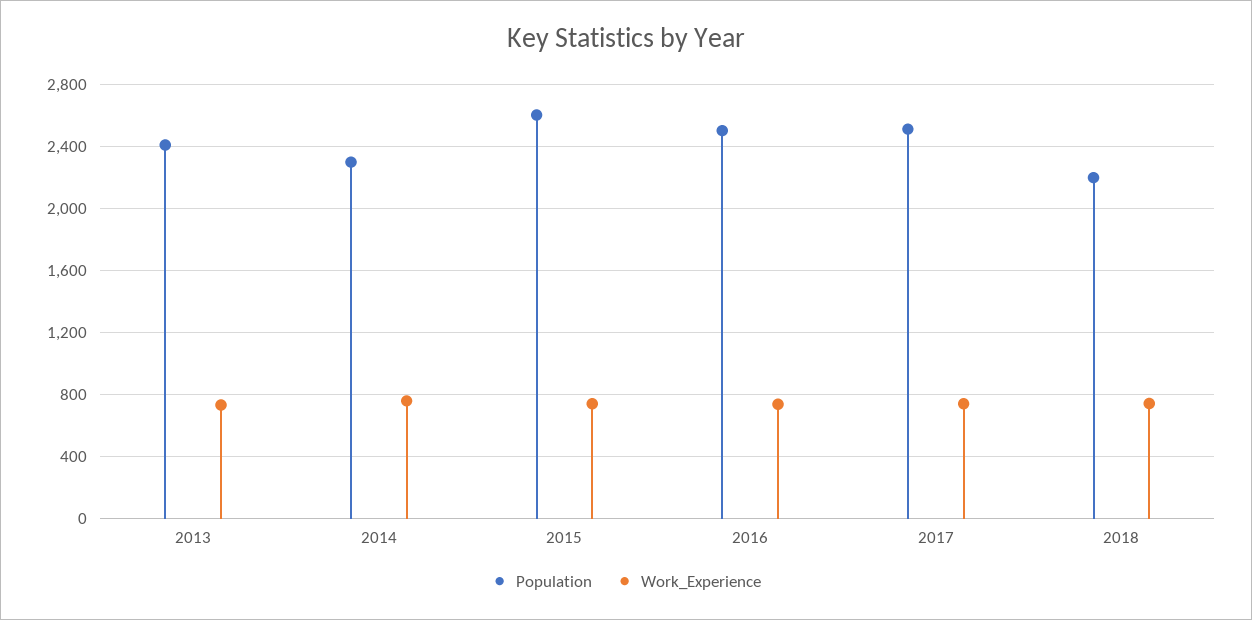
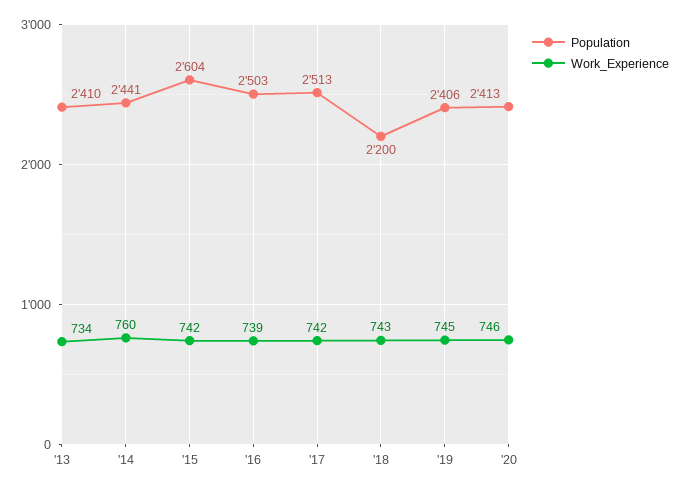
Population, 2014: 2300 -> 2441
Population, '19: none -> 2406
Work_Experience, '19: none -> 745
Population, '20: none -> 2413
Work_Experience, '20: none -> 746

